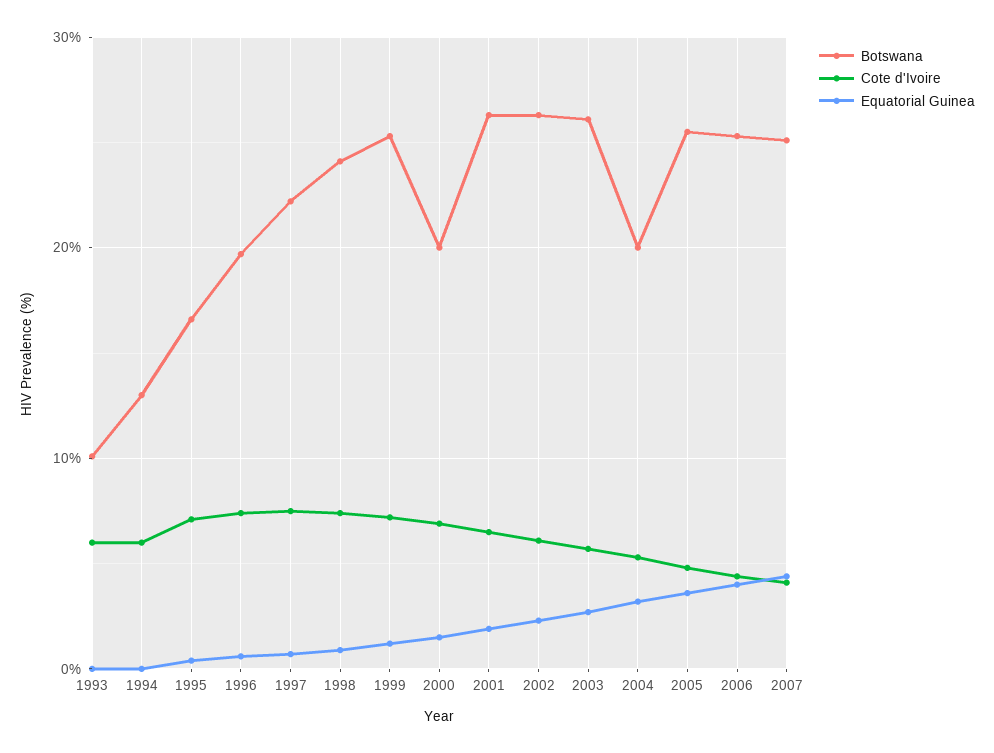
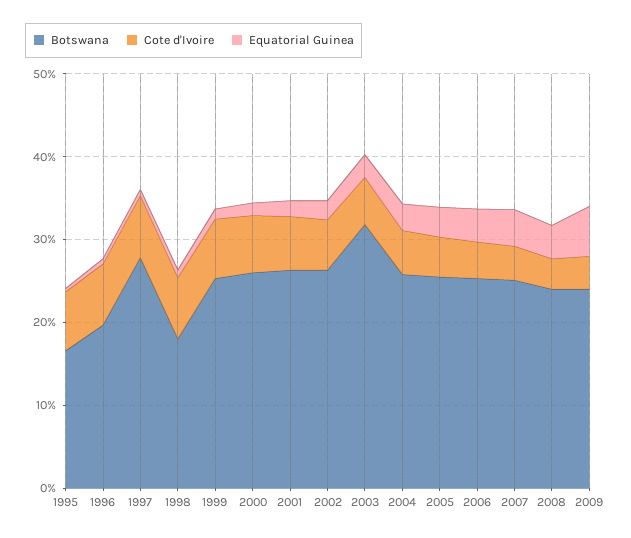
Botswana, 1993: 10 -> none
Cote d'Ivoire, 1993: 6 -> none
Equatorial Guinea, 1993: 0 -> none
Botswana, 1994: 13 -> none
Cote d'Ivoire, 1994: 6 -> none
Equatorial Guinea, 1994: 0 -> none
Botswana, 1997: 22 -> 28
Botswana, 1998: 24 -> 18
Botswana, 2000: 20 -> 26
Botswana, 2003: 26 -> 32
Botswana, 2004: 20 -> 26
Botswana, 2008: none -> 24
Cote d'Ivoire, 2008: none -> 4
Equatorial Guinea, 2008: none -> 4
Botswana, 2009: none -> 24
Cote d'Ivoire, 2009: none -> 4
Equatorial Guinea, 2009: none -> 6

